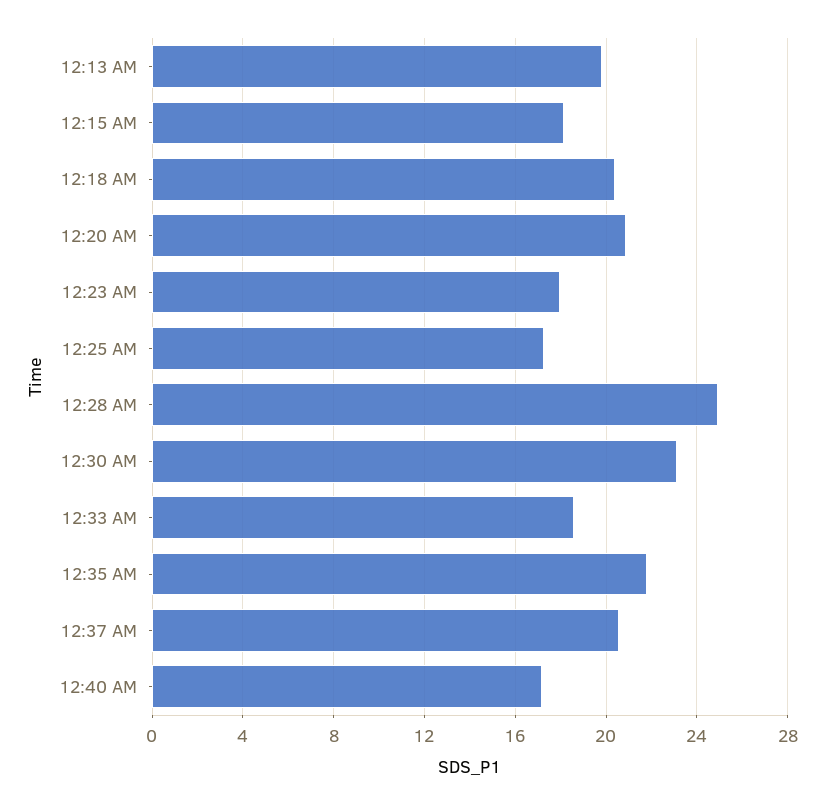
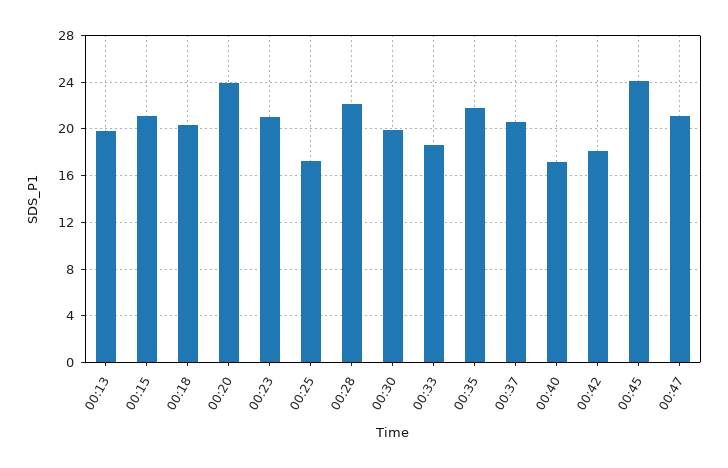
12:15 AM: 18 -> 21
12:20 AM: 21 -> 24
12:23 AM: 18 -> 21
12:28 AM: 25 -> 22
12:30 AM: 23 -> 20
00:42: none -> 18
00:45: none -> 24
00:47: none -> 21

